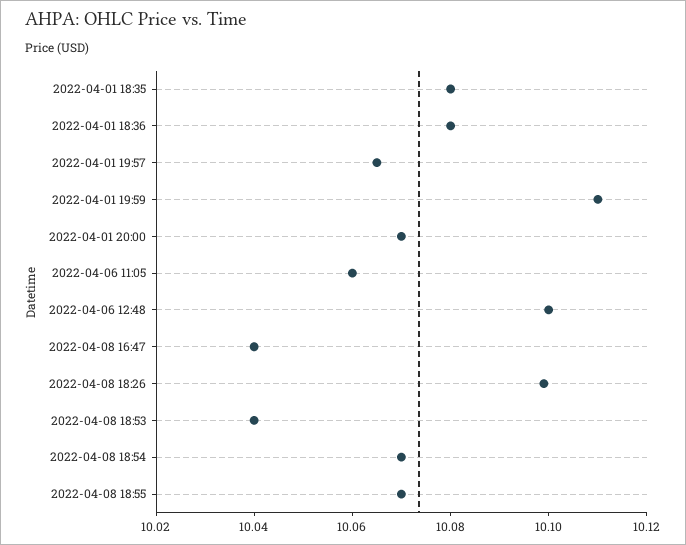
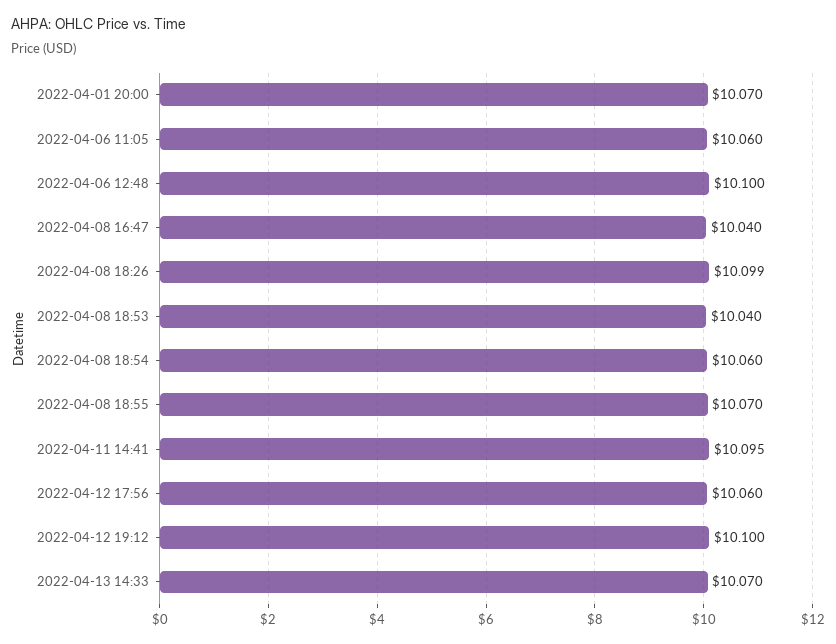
2022-04-01 18:35: 10.08 -> none
2022-04-01 18:36: 10.08 -> none
2022-04-01 19:57: 10.065 -> none
2022-04-01 19:59: 10.11 -> none
2022-04-08 18:54: 10.07 -> 10.06
2022-04-11 14:41: none -> 10.095
2022-04-12 17:56: none -> 10.06
2022-04-12 19:12: none -> 10.1
2022-04-13 14:33: none -> 10.07

